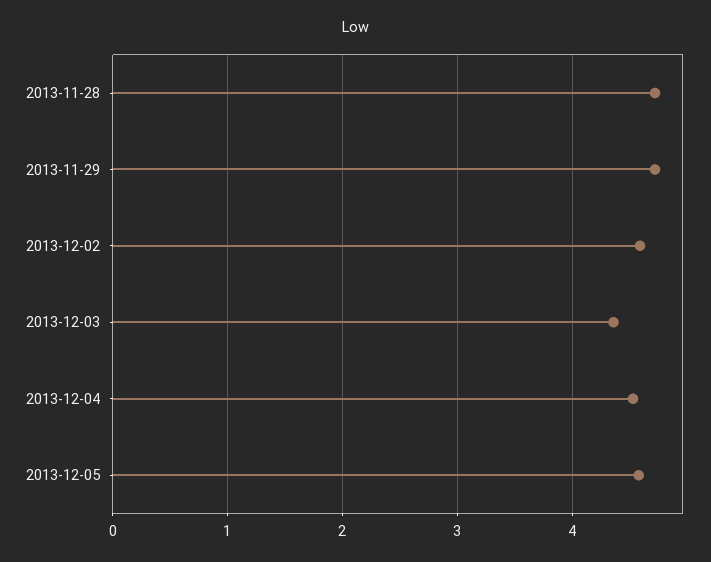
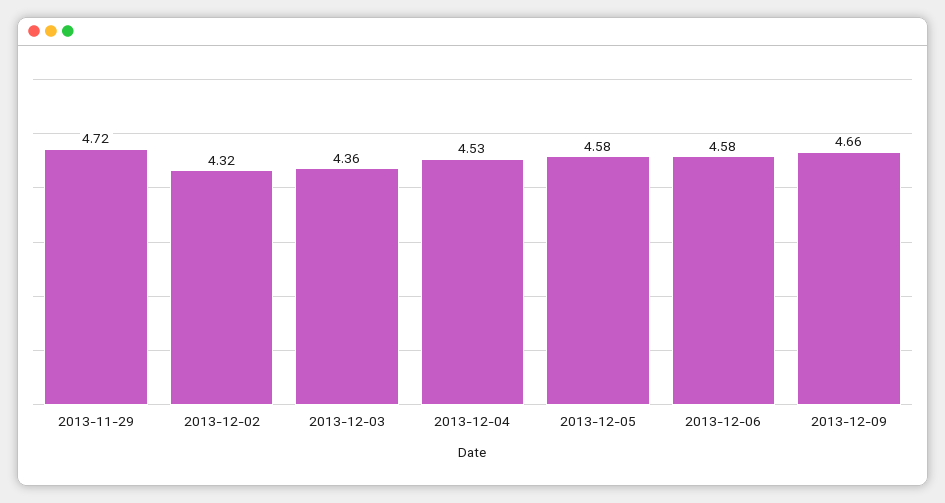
2013-11-28: 4.7 -> none
2013-12-02: 4.6 -> 4.32
2013-12-06: none -> 4.58
2013-12-09: none -> 4.66

